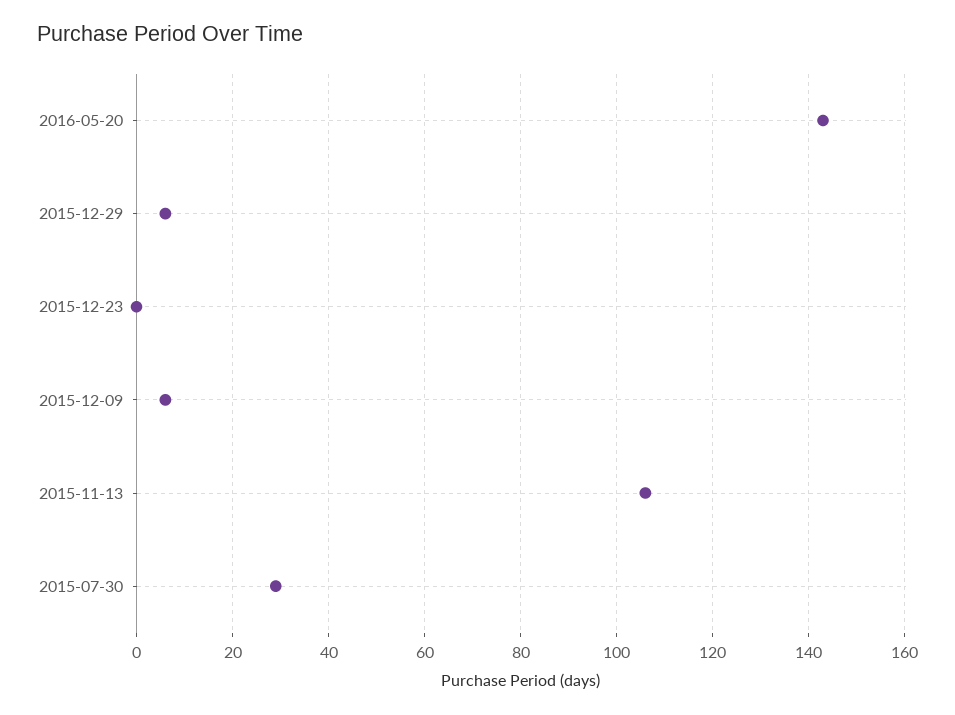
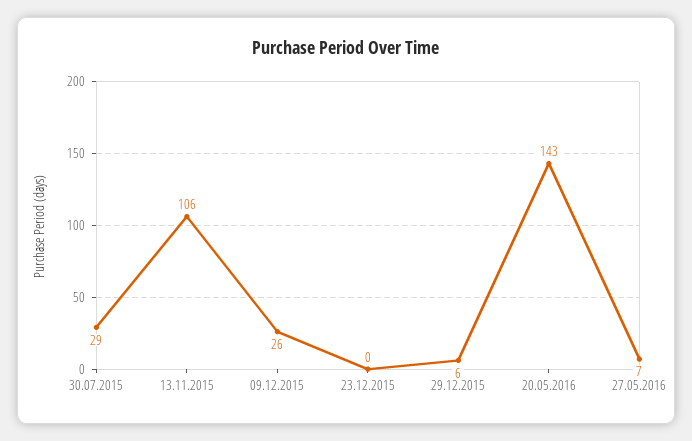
2015-12-09: 5 -> 26
27.05.2016: none -> 7

